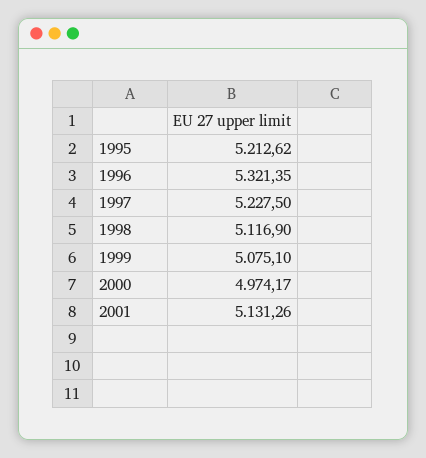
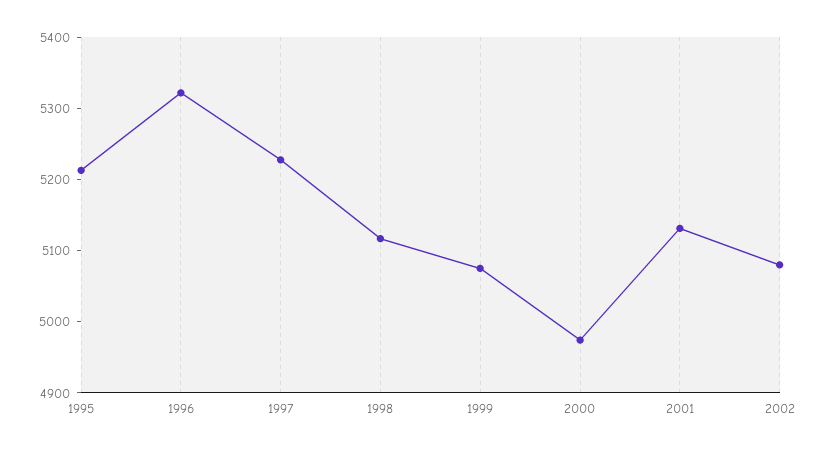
2002: none -> 5080

